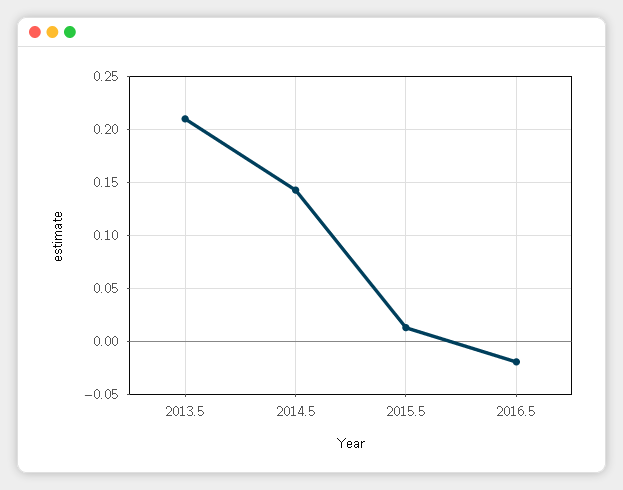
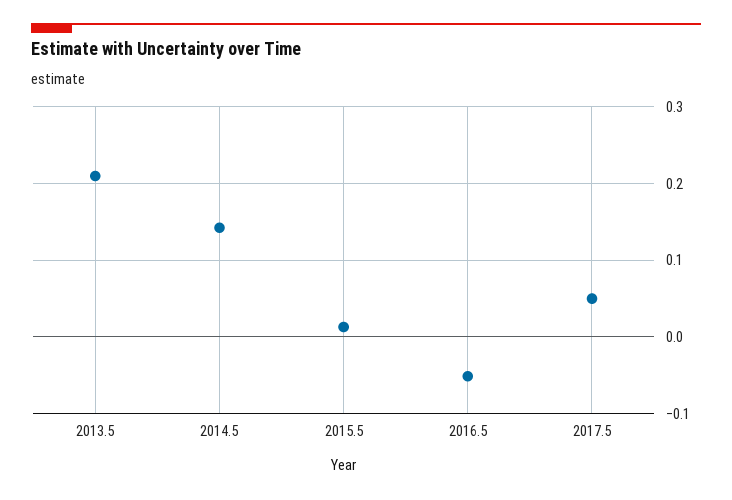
2016.5: -0.02 -> -0.05
2017.5: none -> 0.05

